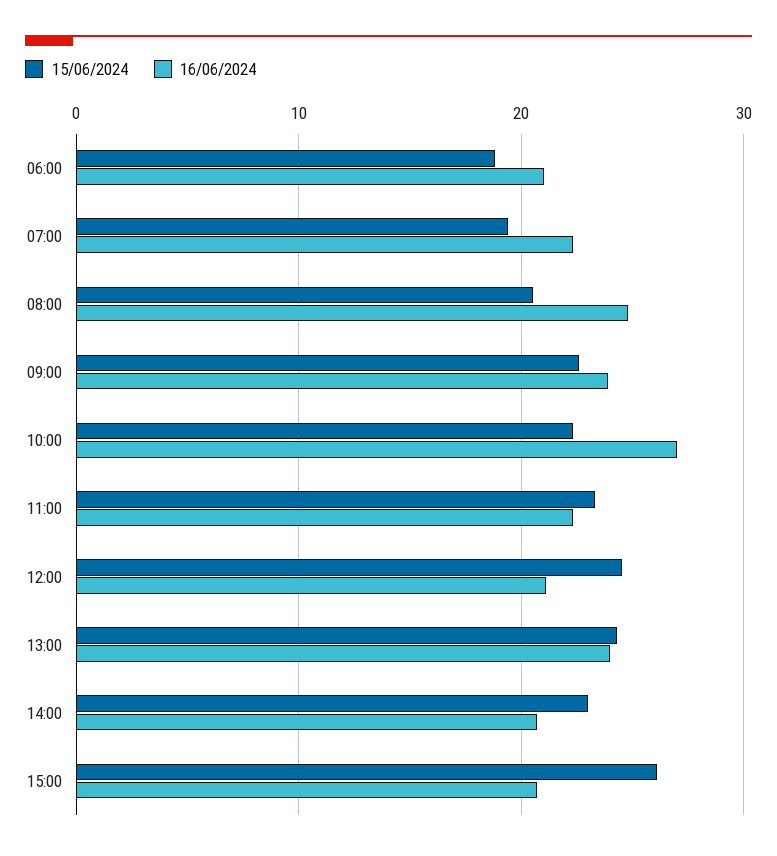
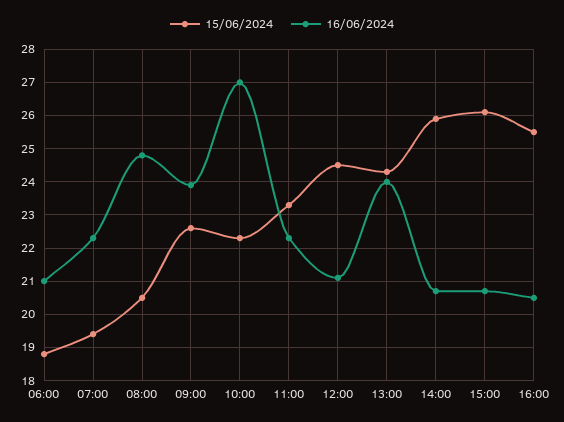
15/06/2024, 14:00: 23 -> 26
15/06/2024, 16:00: none -> 25.5
16/06/2024, 16:00: none -> 20.5

